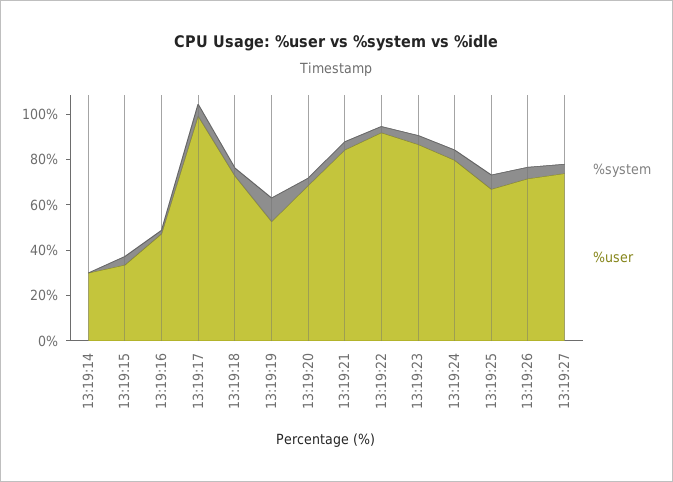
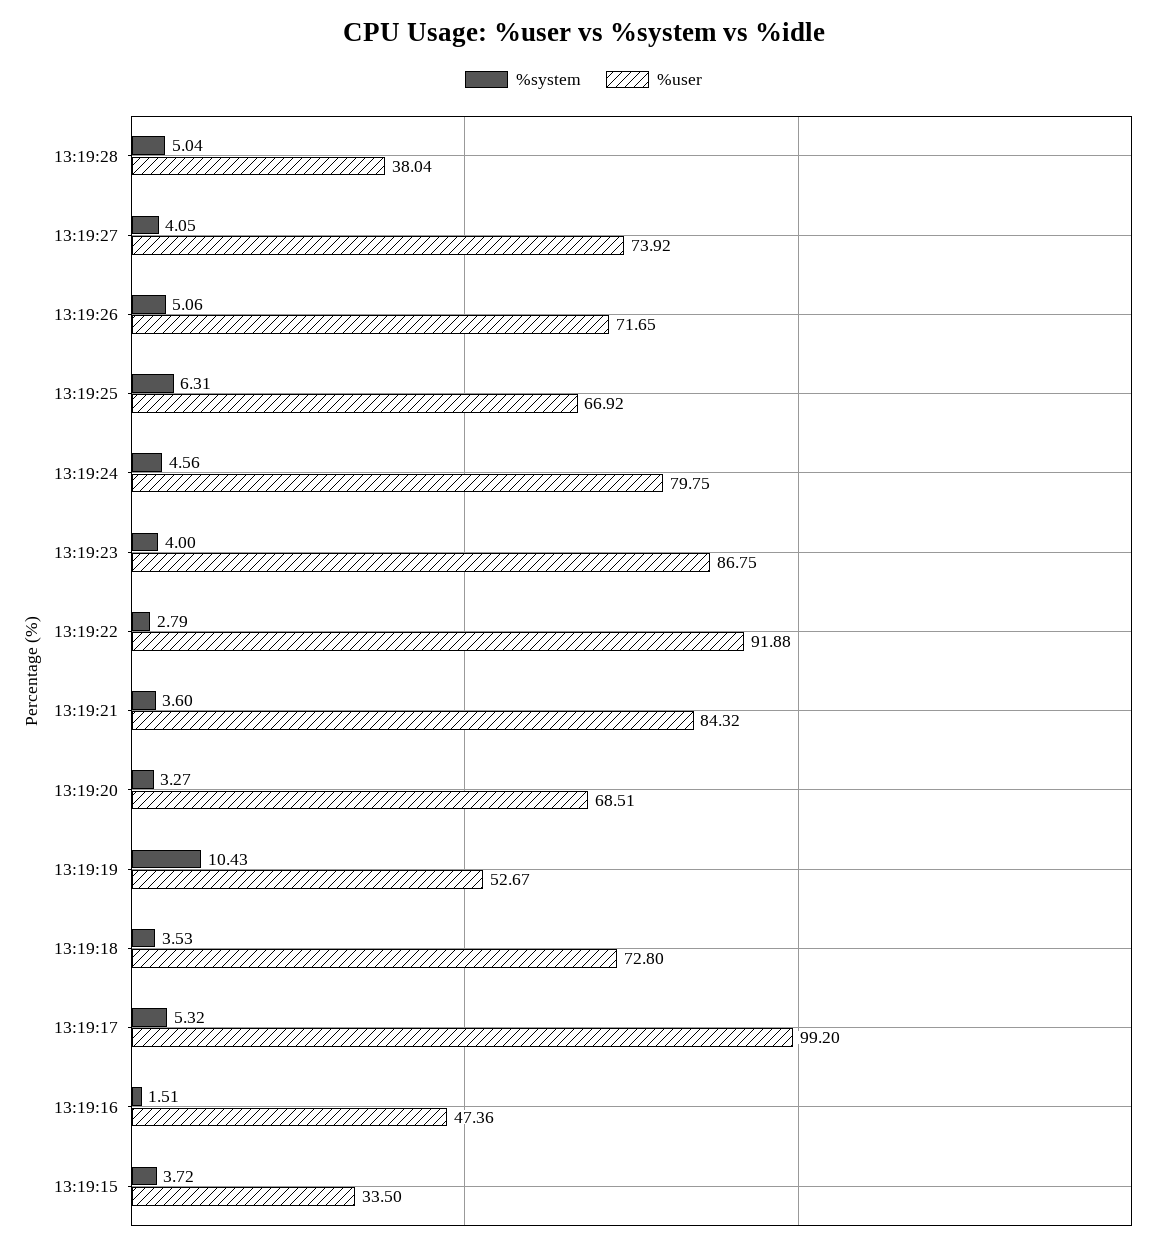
%system, 13:19:14: 0 -> none
%user, 13:19:14: 30 -> none
%system, 13:19:28: none -> 5.04
%user, 13:19:28: none -> 38.04

